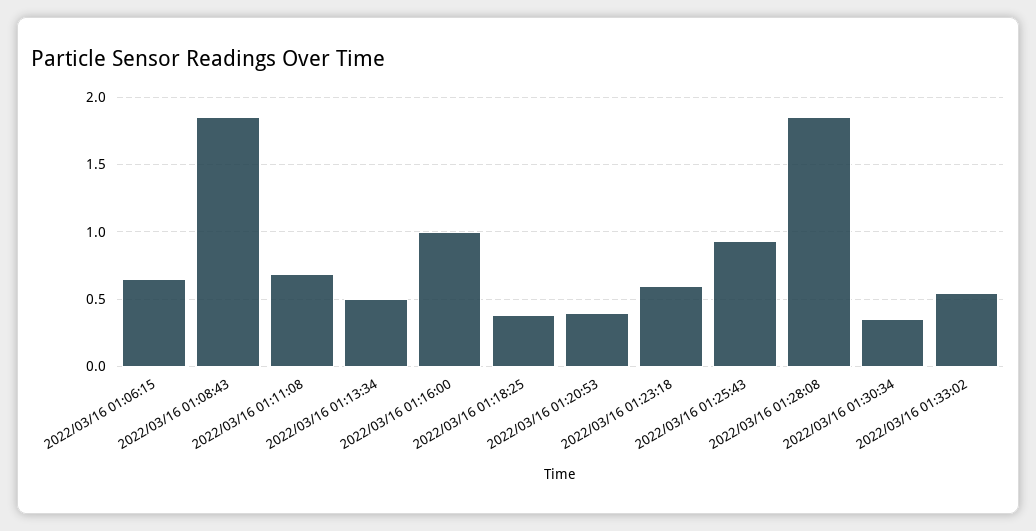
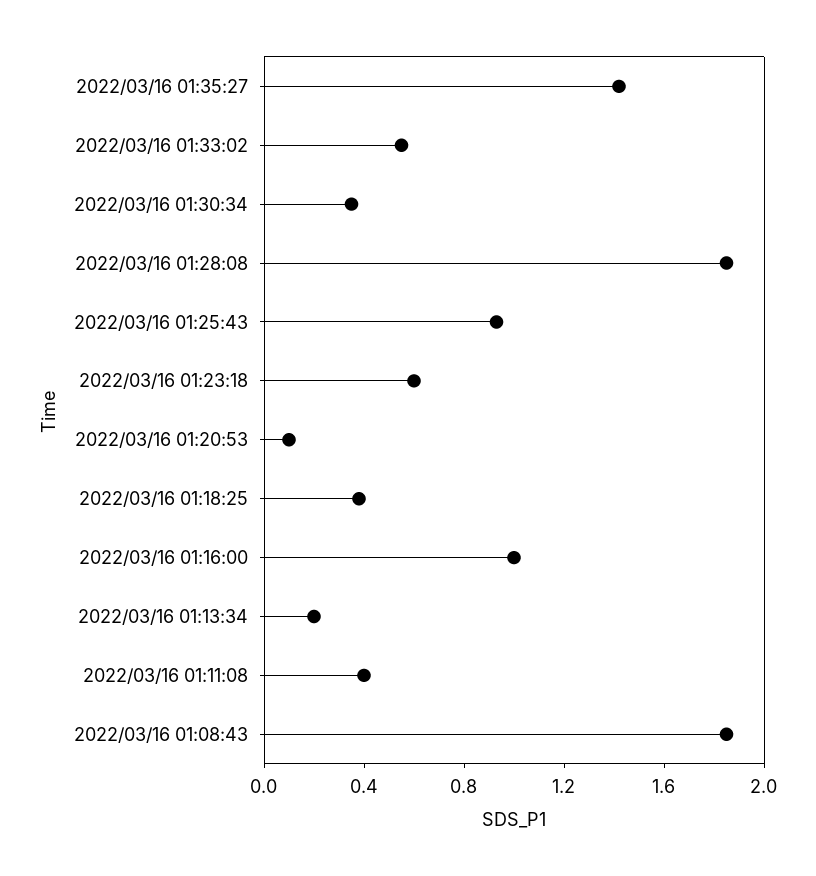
2022/03/16 01:06:15: 0.65 -> none
2022/03/16 01:11:08: 0.7 -> 0.4
2022/03/16 01:13:34: 0.5 -> 0.2
2022/03/16 01:20:53: 0.4 -> 0.1
2022/03/16 01:35:27: none -> 1.4

